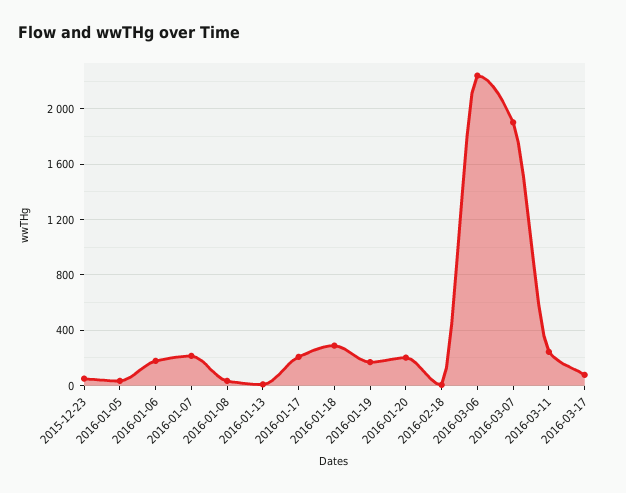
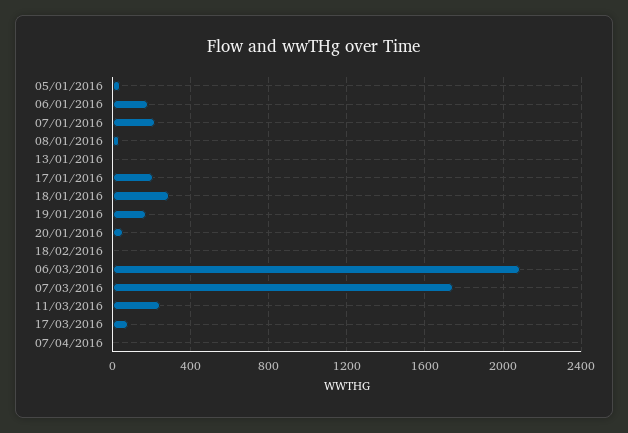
2015-12-23: 50 -> none
2016-01-20: 200 -> 50
2016-03-06: 2250 -> 2100
2016-03-07: 1900 -> 1750
07/04/2016: none -> 0

